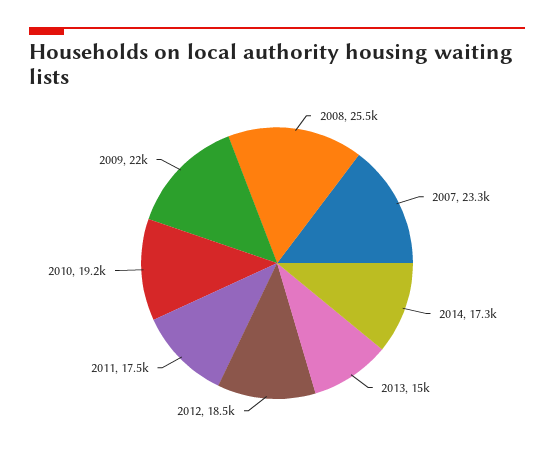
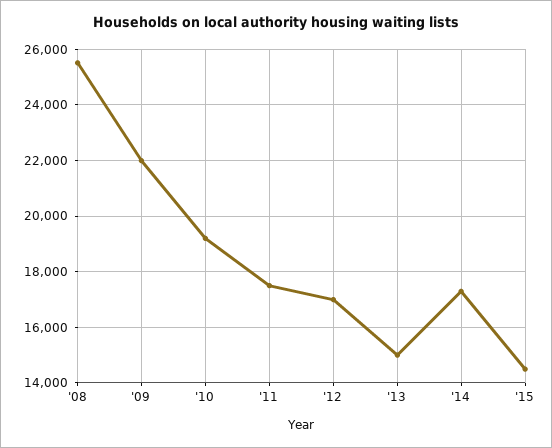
2007: 23300 -> none
2012: 18500 -> 17000
'15: none -> 14500

